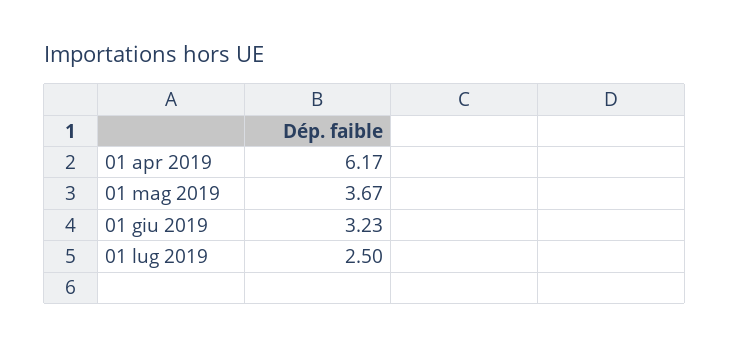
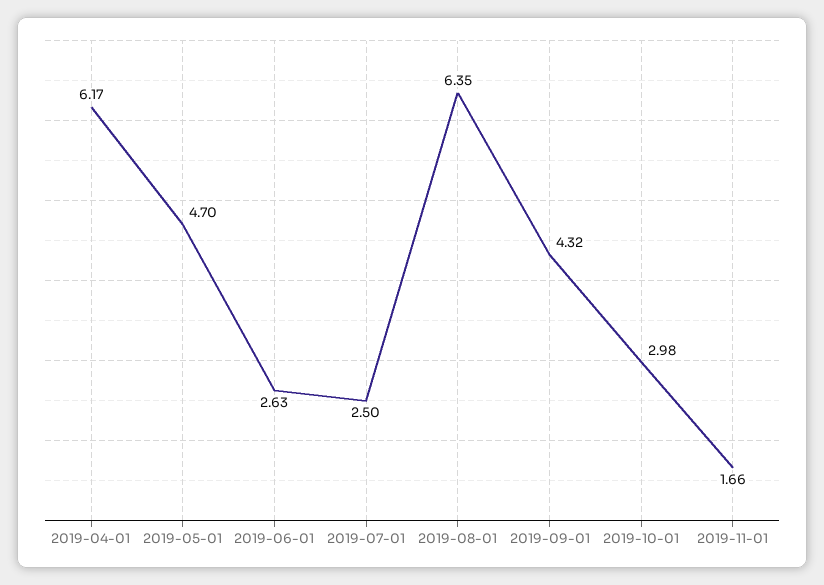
01 mag 2019: 3.67 -> 4.7
01 giu 2019: 3.23 -> 2.63
2019-08-01: none -> 6.35
2019-09-01: none -> 4.32
2019-10-01: none -> 2.98
2019-11-01: none -> 1.66

